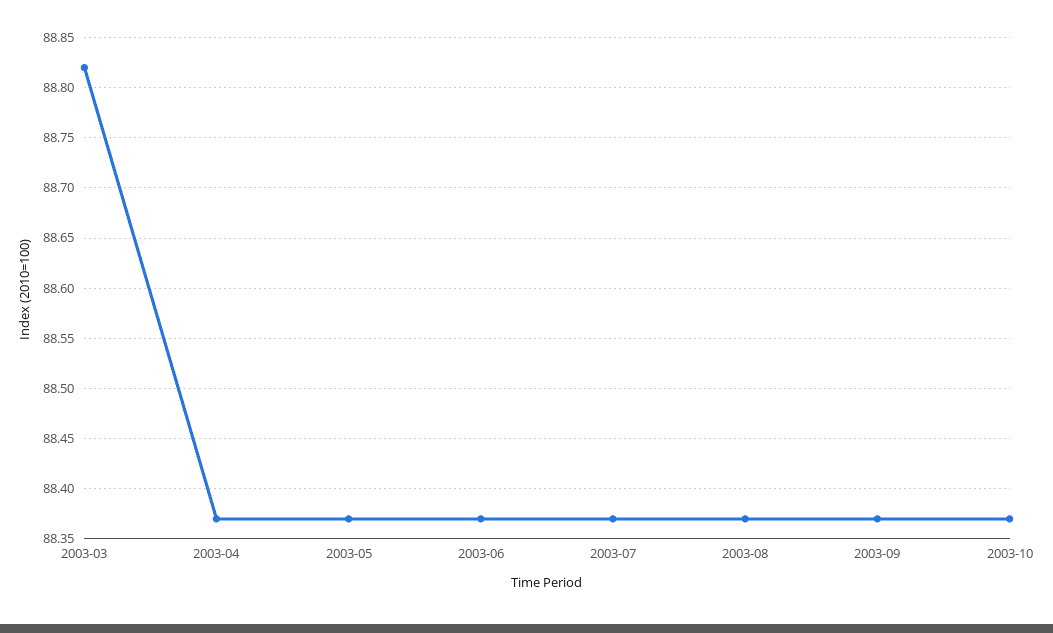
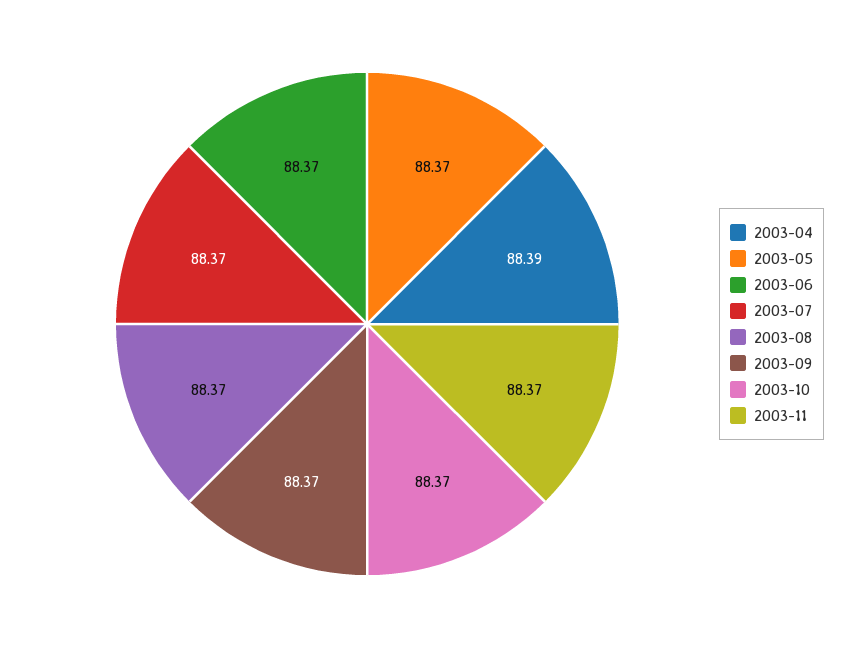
2003-03: 88.82 -> none
2003-04: 88.37 -> 88.39
2003-11: none -> 88.37

